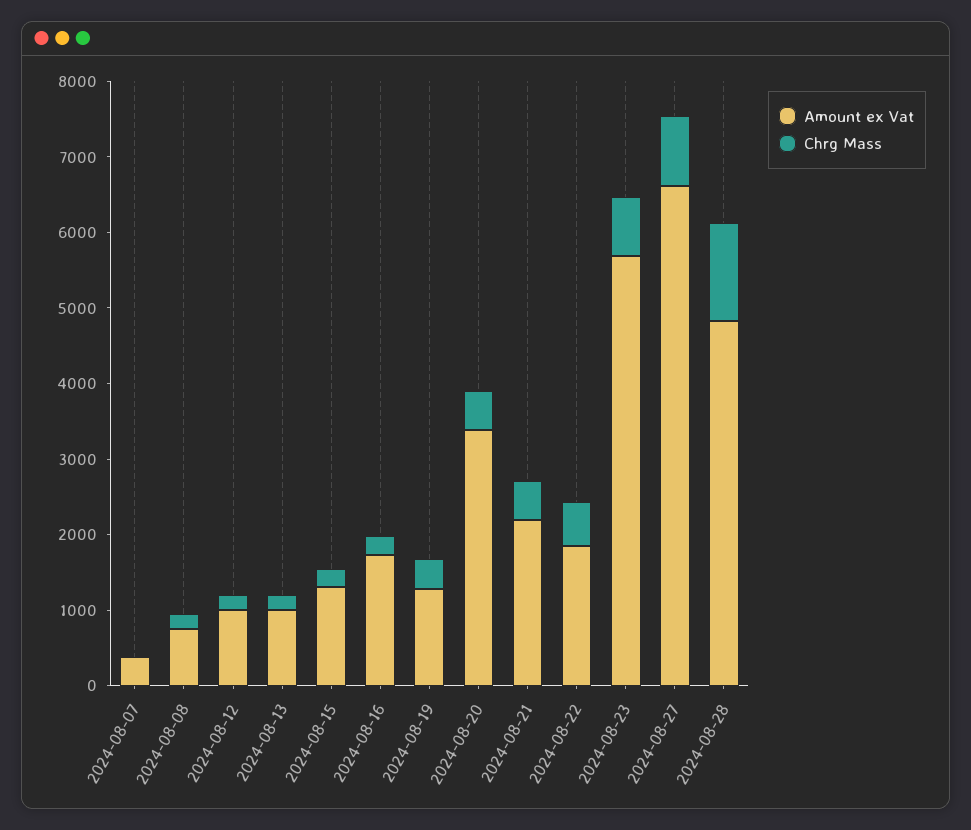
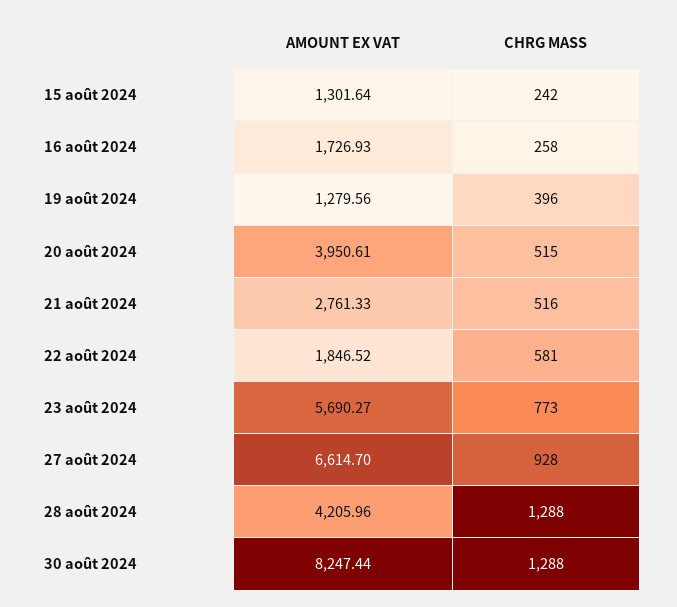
Amount ex Vat, 2024-08-07: 400 -> none
Chrg Mass, 2024-08-07: 0 -> none
Amount ex Vat, 2024-08-08: 800 -> none
Chrg Mass, 2024-08-08: 200 -> none
Amount ex Vat, 2024-08-12: 1000 -> none
Chrg Mass, 2024-08-12: 200 -> none
Amount ex Vat, 2024-08-13: 1000 -> none
Chrg Mass, 2024-08-13: 200 -> none
Amount ex Vat, 2024-08-20: 3400 -> 3950.61
Amount ex Vat, 2024-08-21: 2200 -> 2761.33
Amount ex Vat, 2024-08-28: 4800 -> 4205.96
Amount ex Vat, 30 août 2024: none -> 8247.44
Chrg Mass, 30 août 2024: none -> 1288

